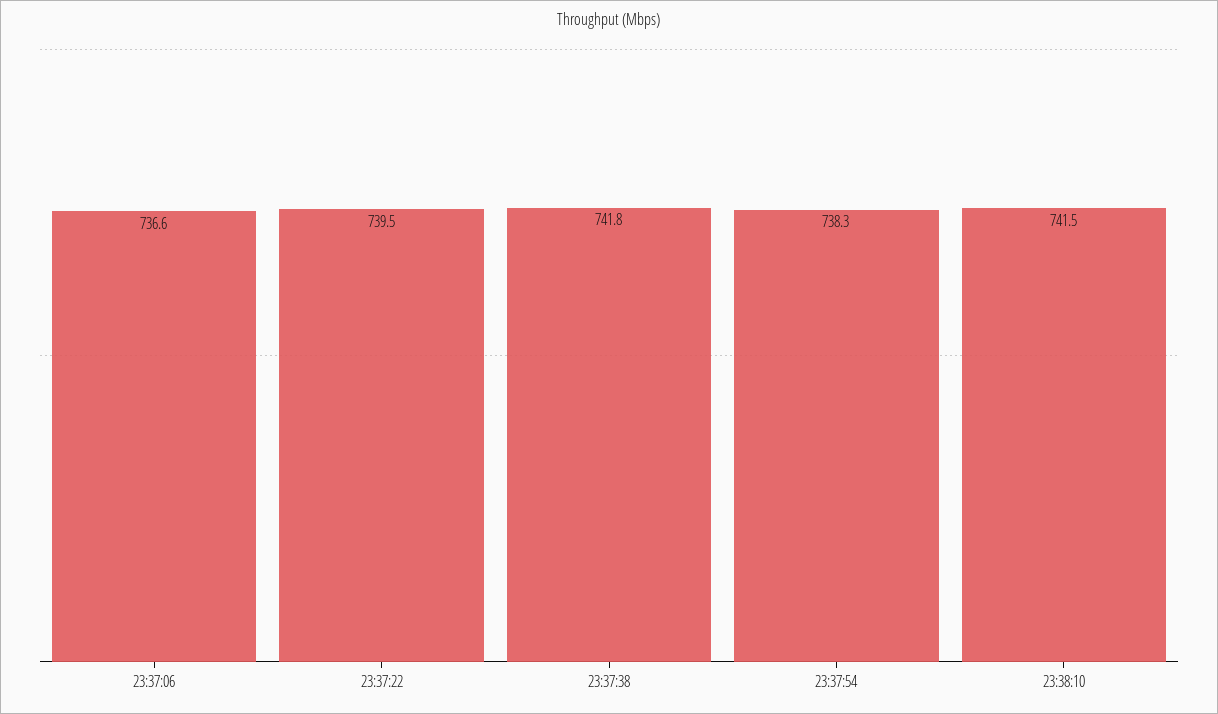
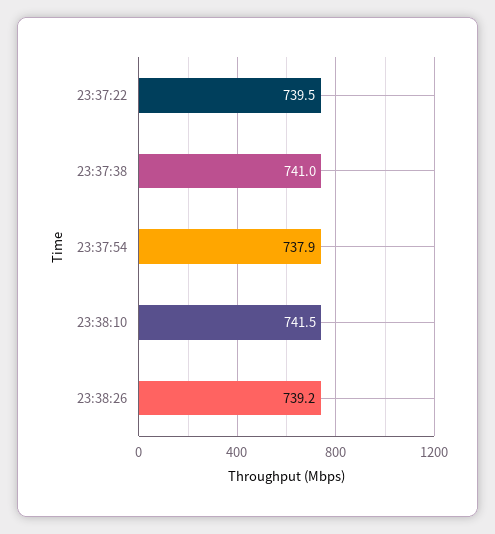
23:37:06: 736.6 -> none
23:37:38: 741.8 -> 741
23:37:54: 738.3 -> 737.9
23:38:26: none -> 739.2

